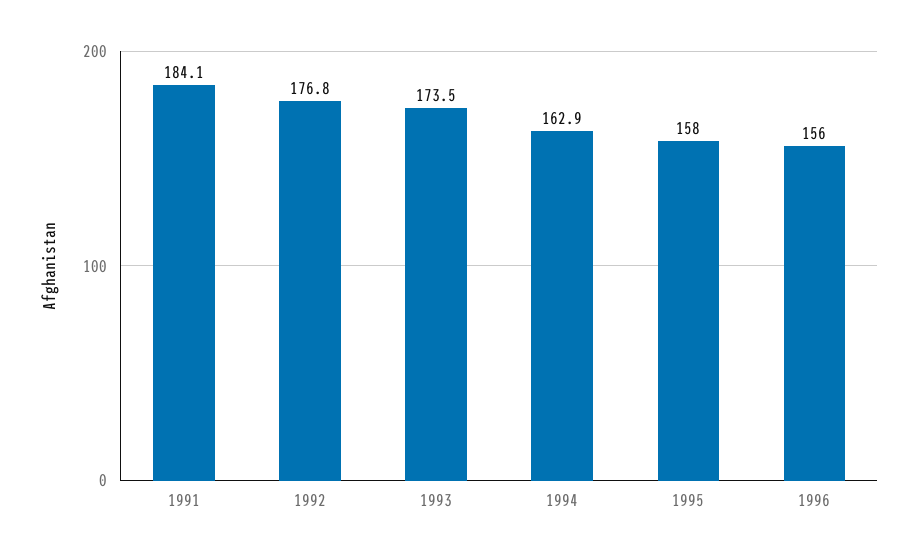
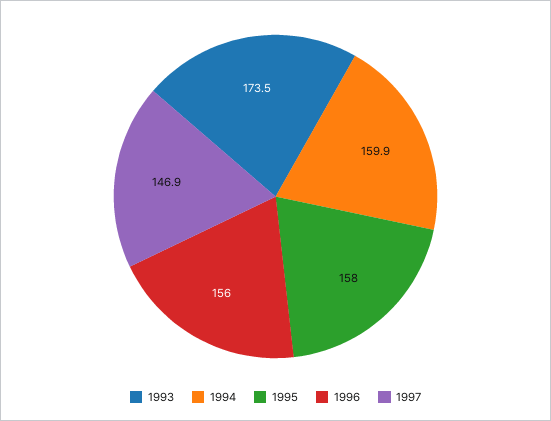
1991: 184.1 -> none
1992: 176.8 -> none
1994: 162.9 -> 159.9
1997: none -> 146.9

